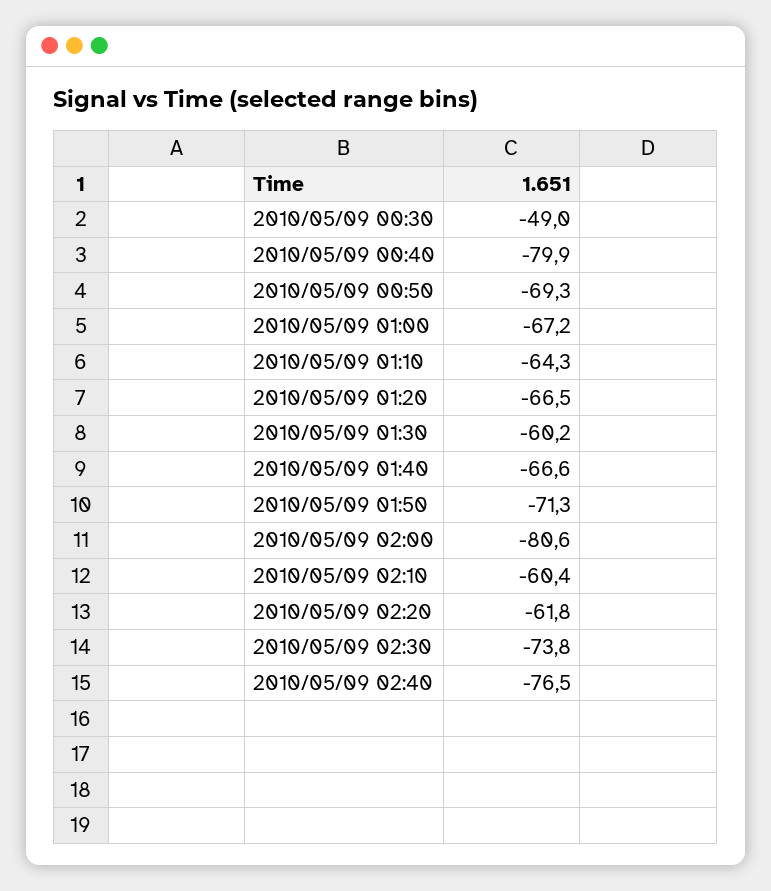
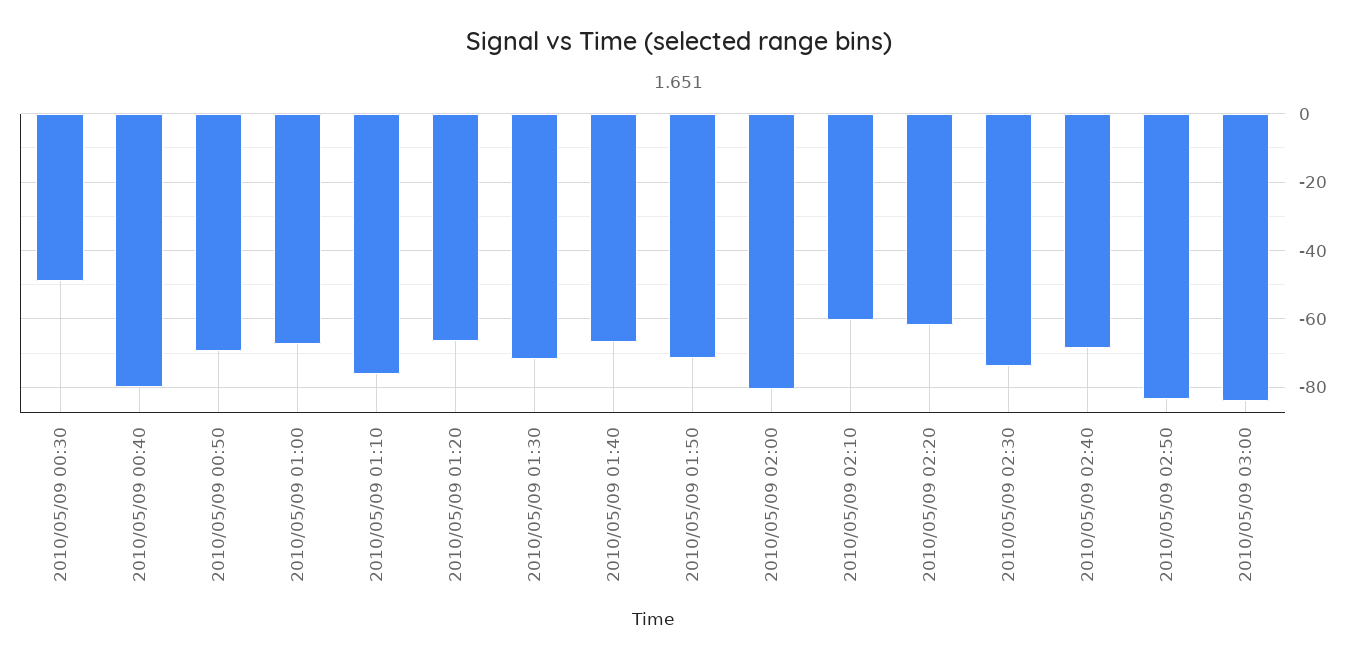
2010/05/09 01:10: -64.3 -> -76
2010/05/09 01:30: -60.2 -> -72
2010/05/09 02:40: -76.5 -> -68
2010/05/09 02:50: none -> -84
2010/05/09 03:00: none -> -84

